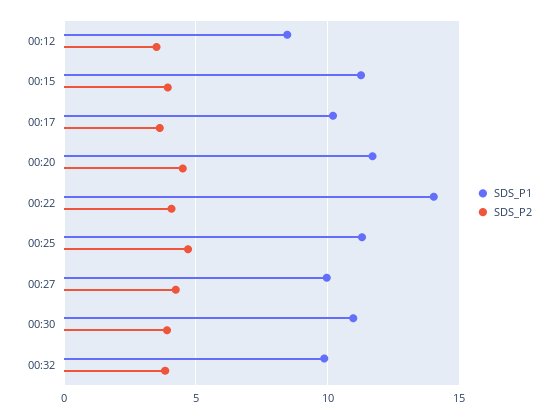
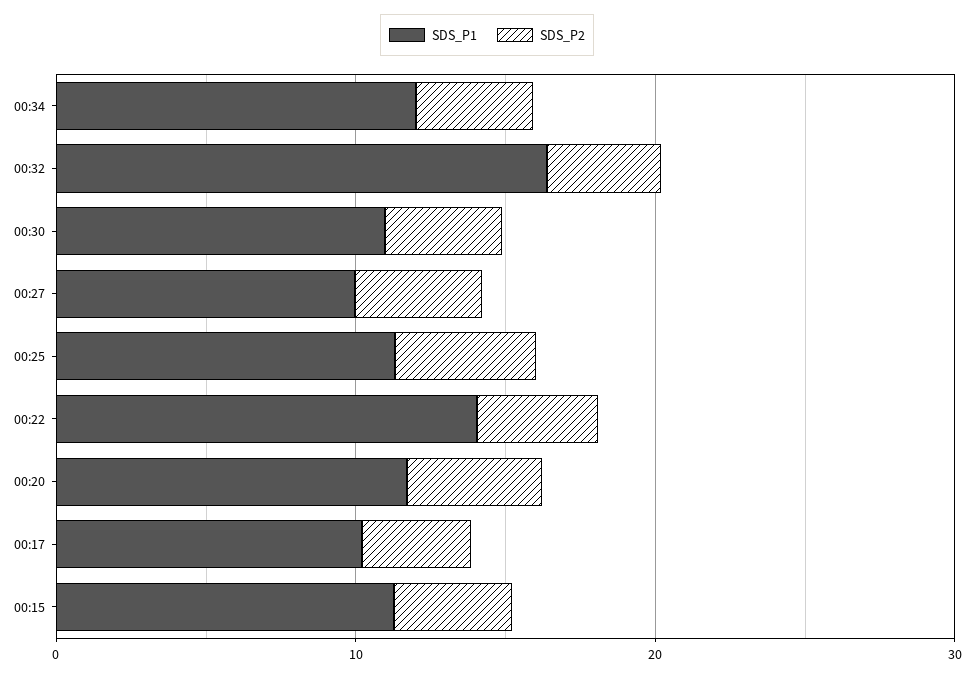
SDS_P1, 00:12: 8.5 -> none
SDS_P2, 00:12: 3.5 -> none
SDS_P1, 00:32: 10 -> 16
SDS_P1, 00:34: none -> 12
SDS_P2, 00:34: none -> 4

